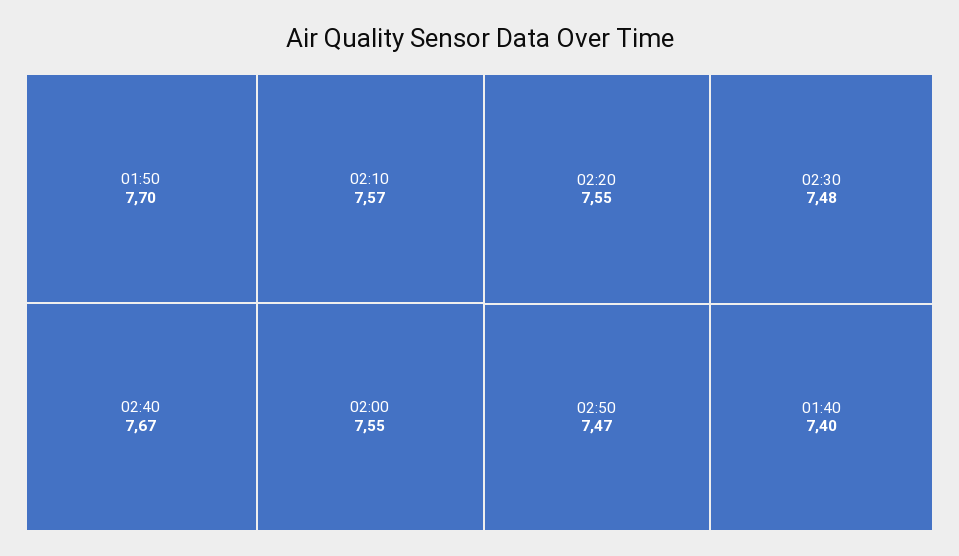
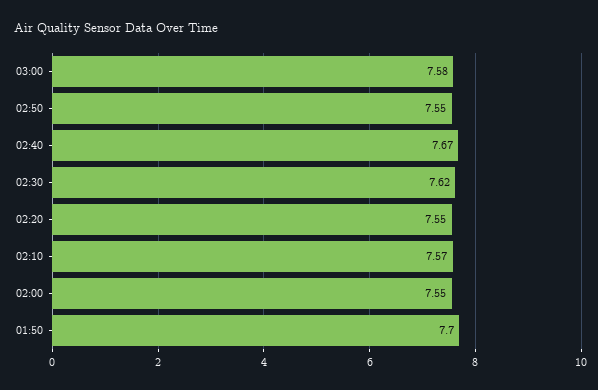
02:30: 7.48 -> 7.62
02:50: 7.47 -> 7.55
01:40: 7.4 -> none
03:00: none -> 7.58

